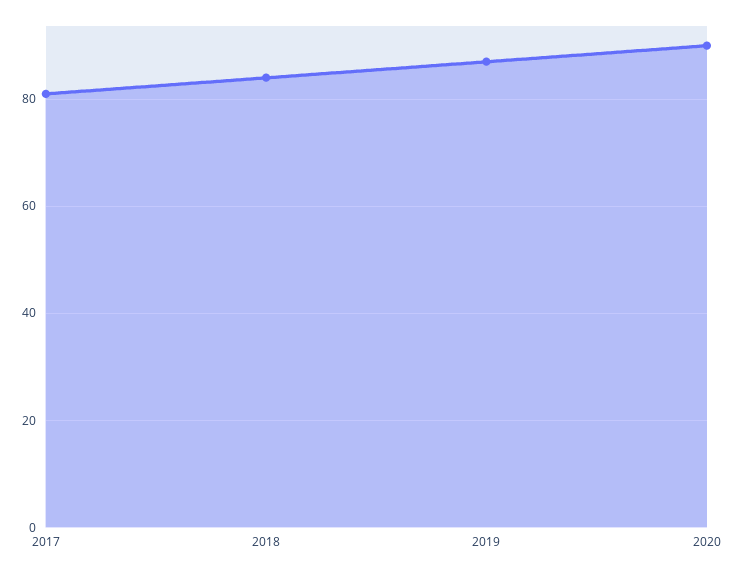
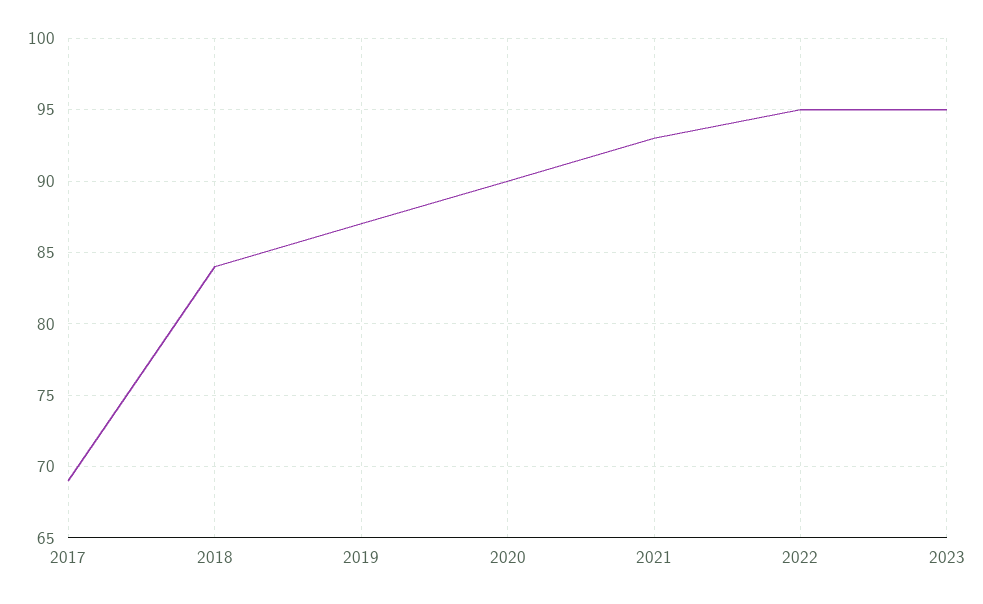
2017: 80 -> 69
2021: none -> 93
2022: none -> 95
2023: none -> 95

